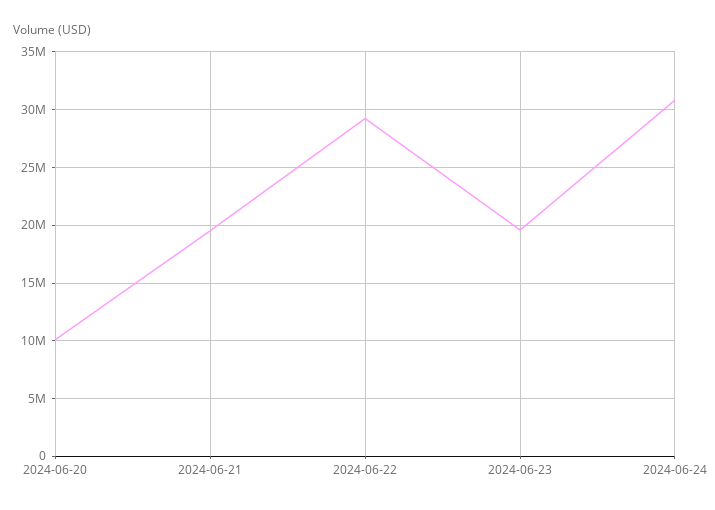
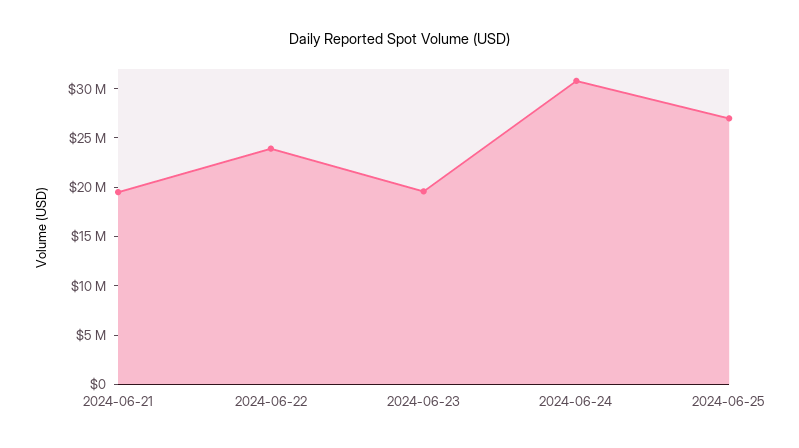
2024-06-20: 10000000 -> none
2024-06-22: 29000000 -> 24000000
2024-06-25: none -> 27000000

